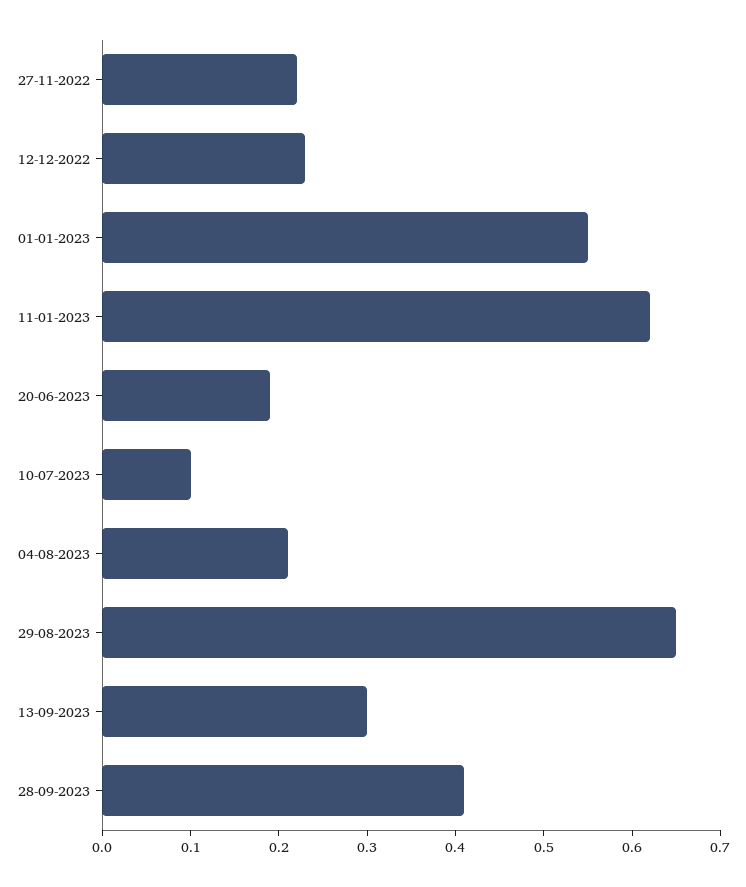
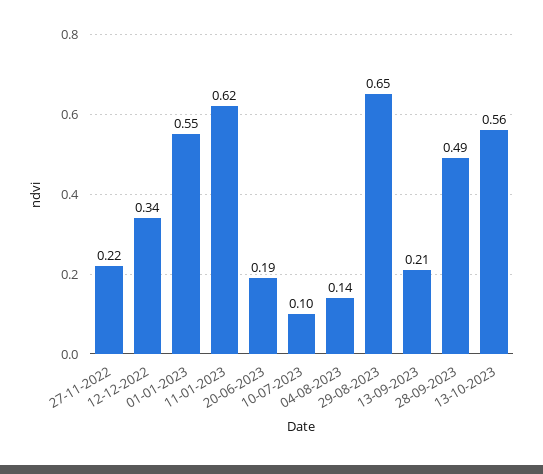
12-12-2022: 0.23 -> 0.34
04-08-2023: 0.21 -> 0.14
13-09-2023: 0.3 -> 0.21
28-09-2023: 0.41 -> 0.49
13-10-2023: none -> 0.56

